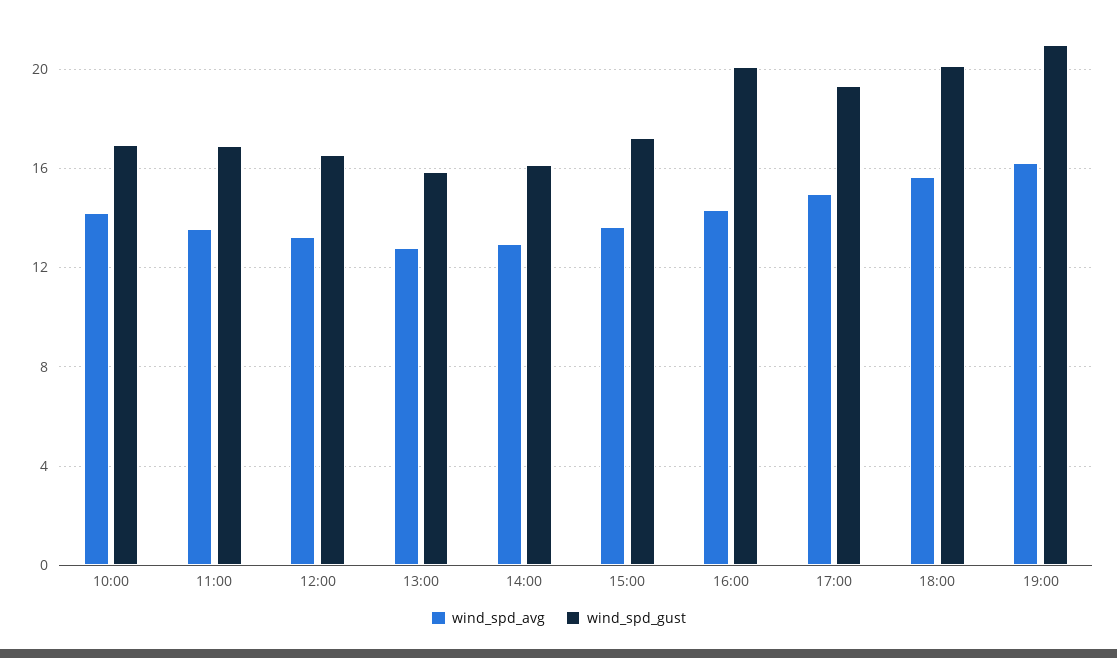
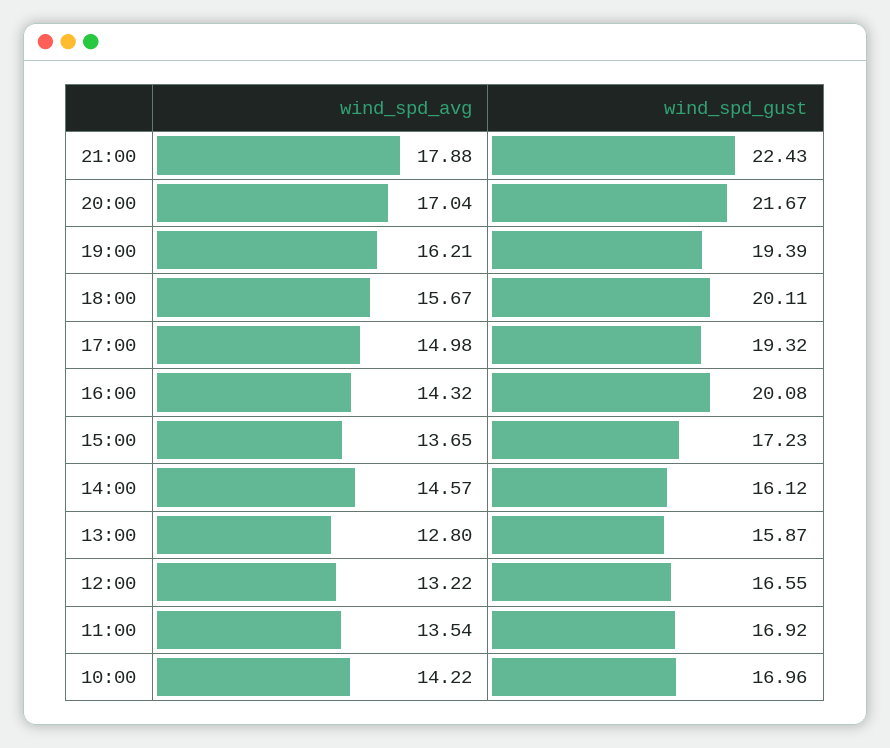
wind_spd_avg, 14:00: 13 -> 14.57
wind_spd_gust, 19:00: 21 -> 19.39
wind_spd_avg, 21:00: none -> 17.88
wind_spd_gust, 21:00: none -> 22.43
wind_spd_avg, 20:00: none -> 17.04
wind_spd_gust, 20:00: none -> 21.67

